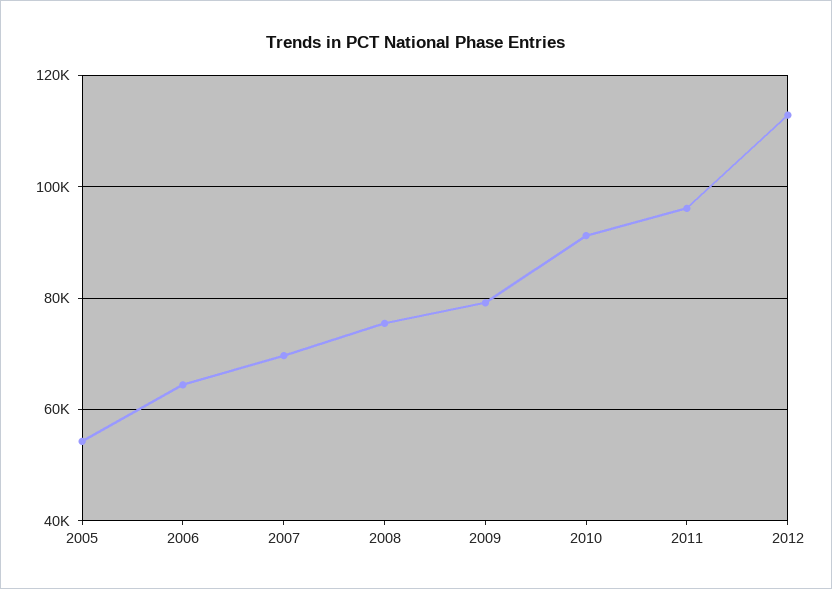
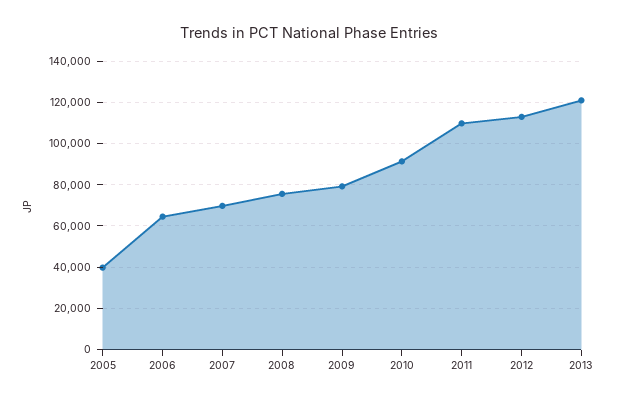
2005: 54000 -> 40000
2011: 96000 -> 110000
2013: none -> 120000

